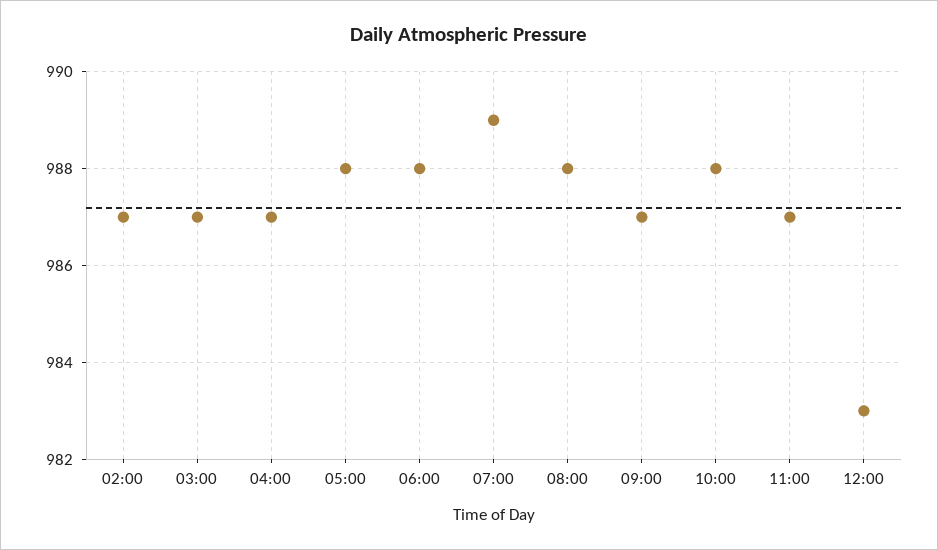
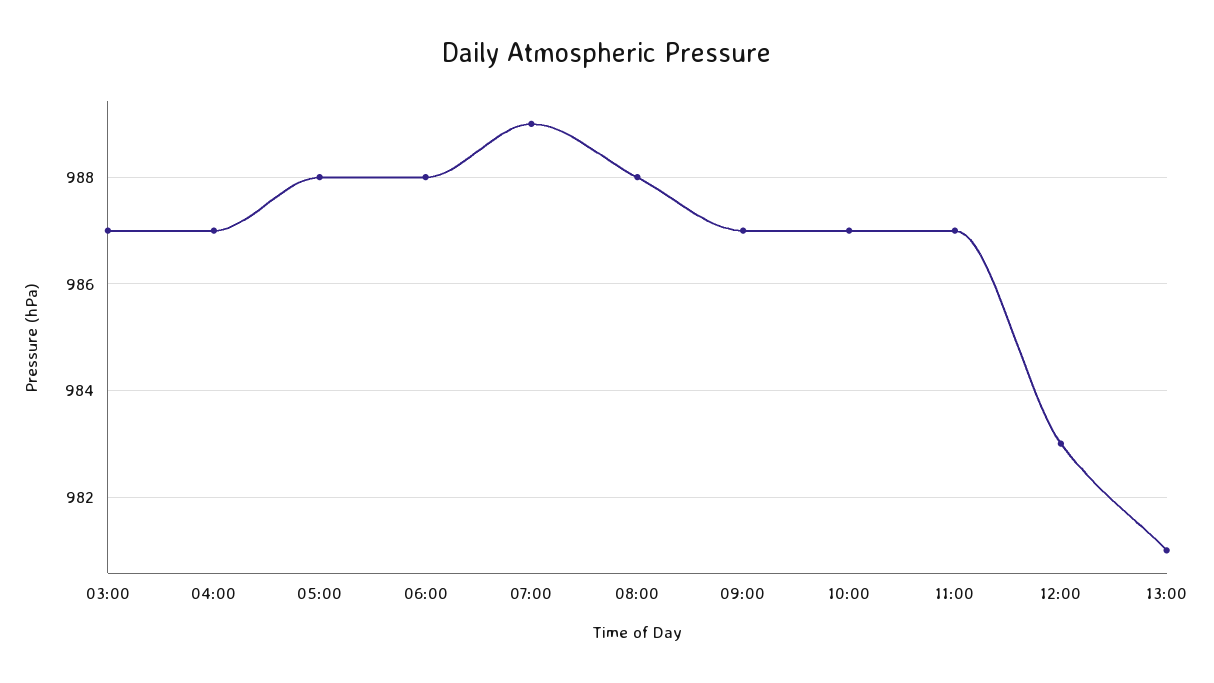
02:00: 987 -> none
10:00: 988 -> 987
13:00: none -> 981

